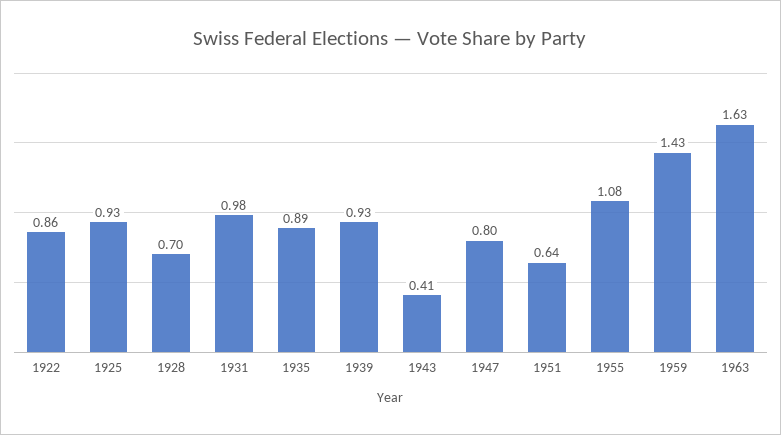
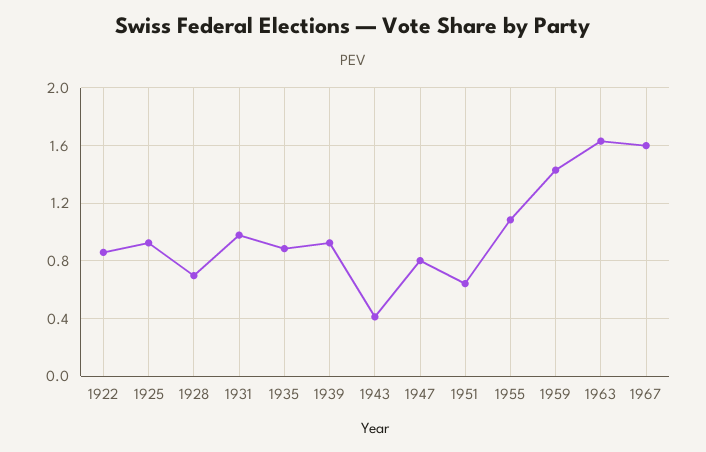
1967: none -> 1.6

